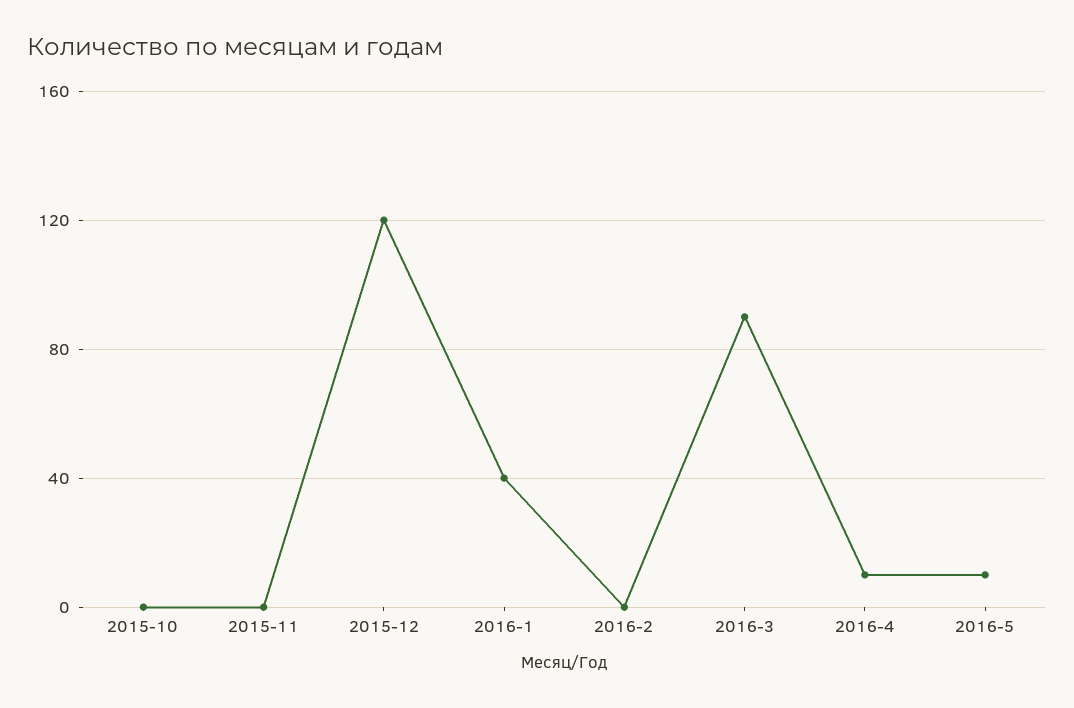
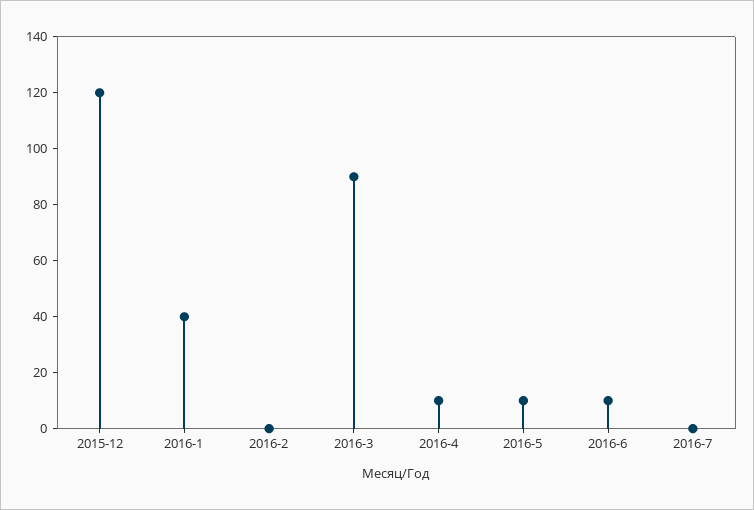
2015-10: 0 -> none
2015-11: 0 -> none
2016-6: none -> 10
2016-7: none -> 0

